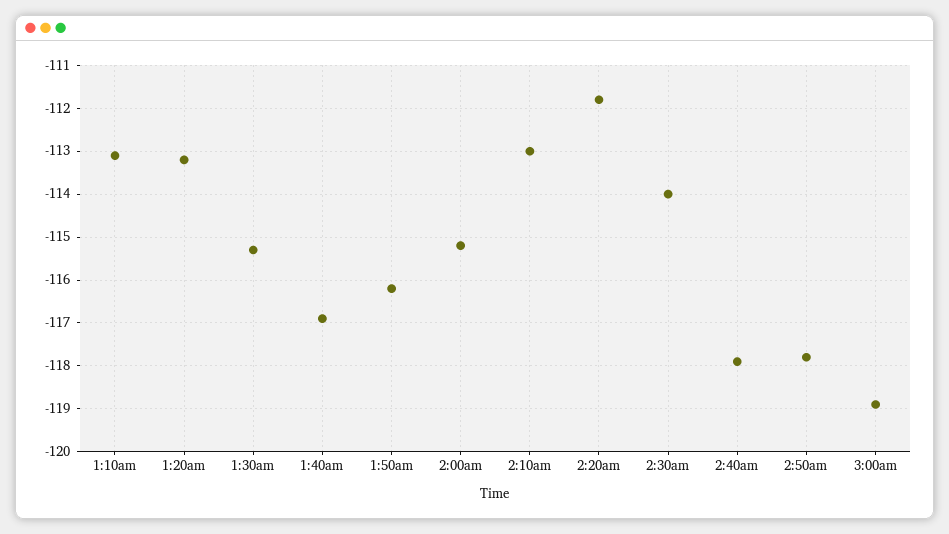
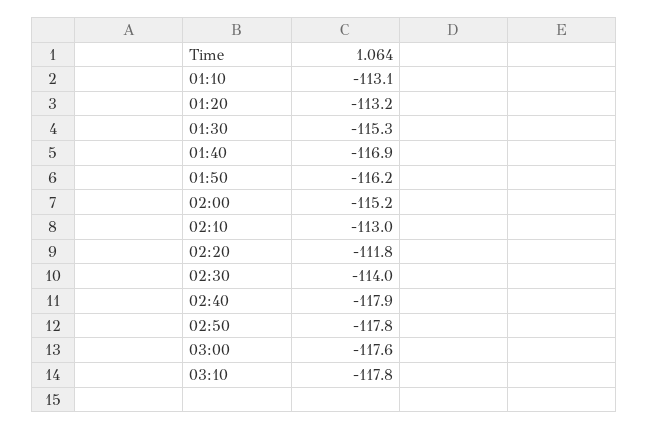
3:00am: -119 -> -117.6
03:10: none -> -117.8

